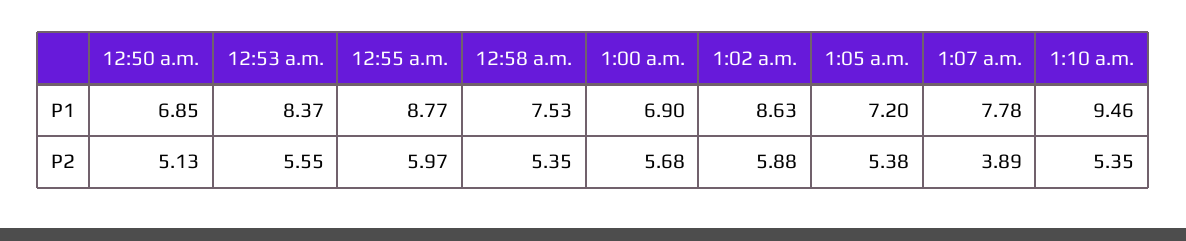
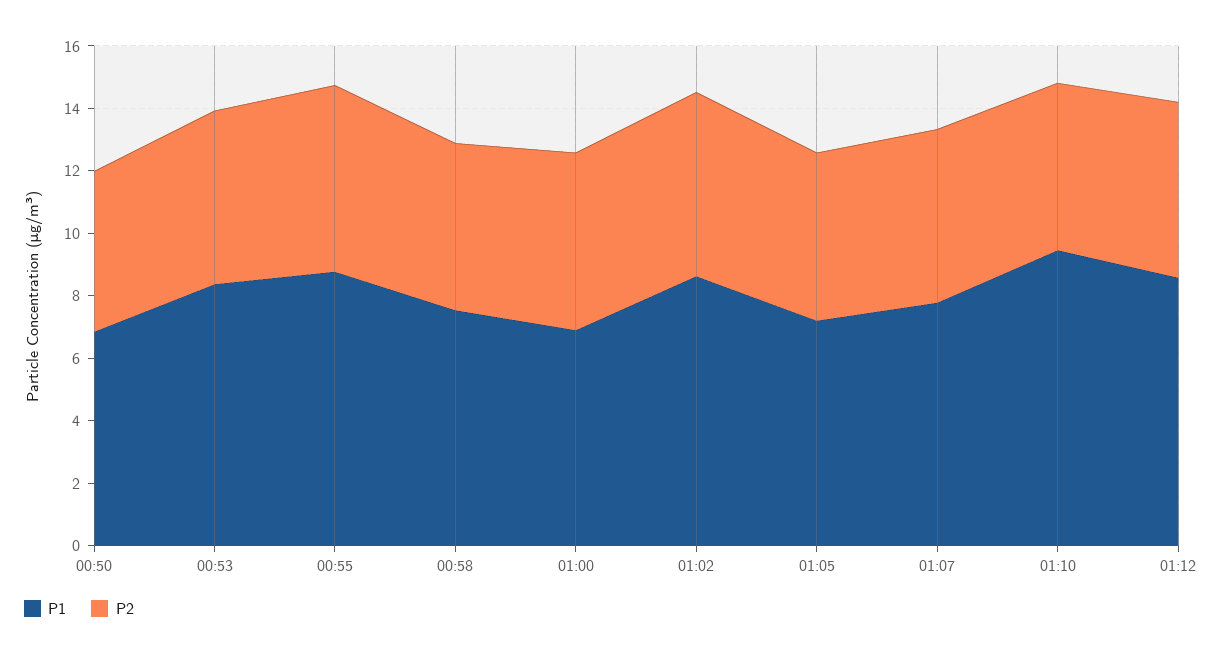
P2, 1:07 a.m.: 3.89 -> 5.5
P1, 01:12: none -> 8.5
P2, 01:12: none -> 5.5

